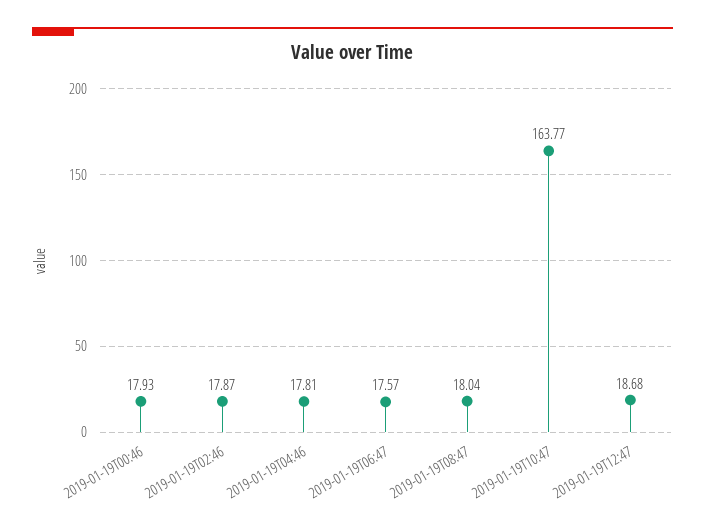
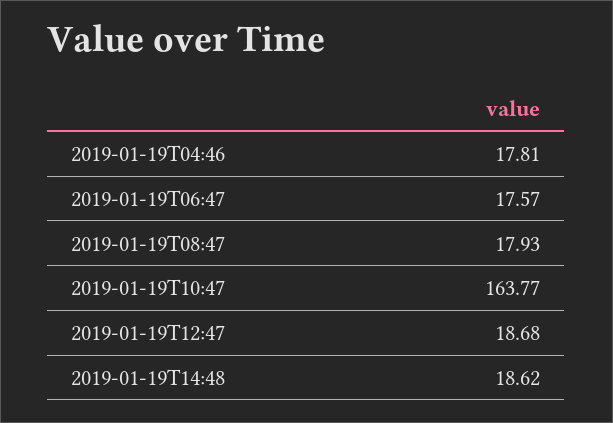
2019-01-19T00:46: 17.93 -> none
2019-01-19T02:46: 17.87 -> none
2019-01-19T08:47: 18.04 -> 17.93
2019-01-19T14:48: none -> 18.62

